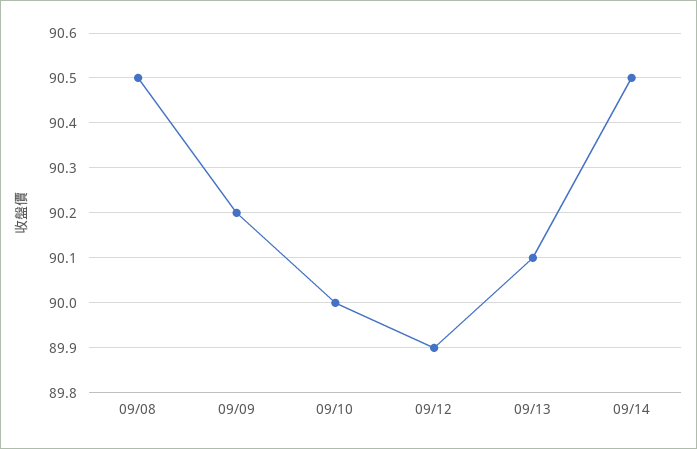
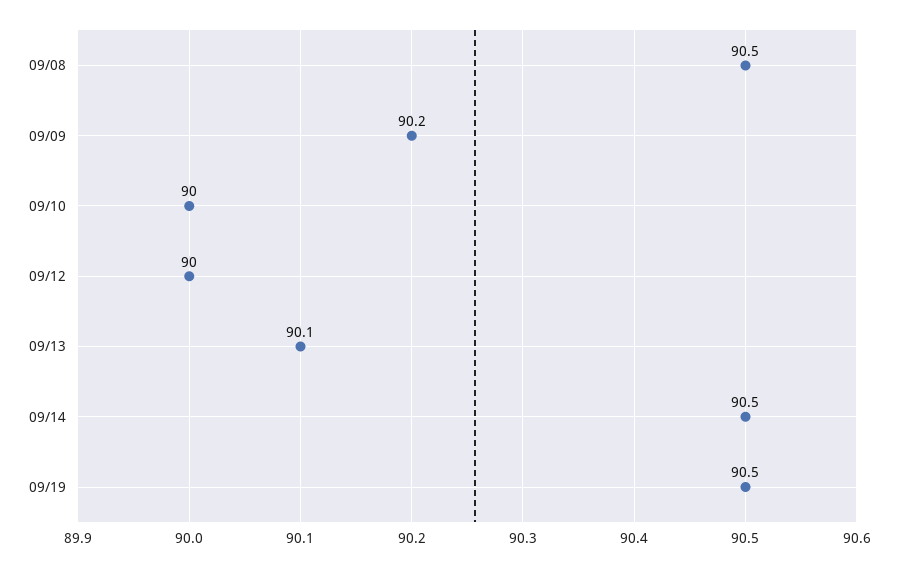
09/12: 89.9 -> 90
09/19: none -> 90.5

